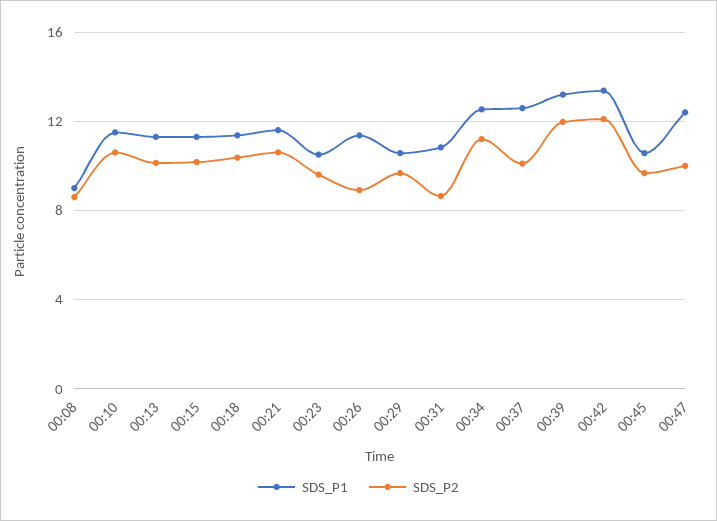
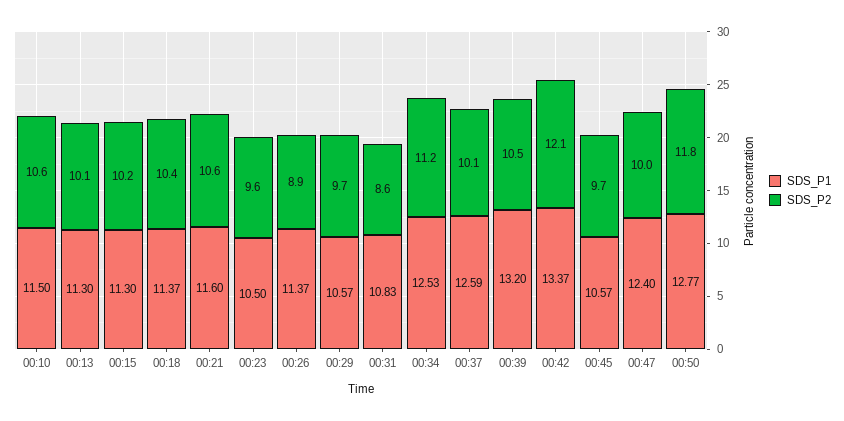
SDS_P1, 00:08: 9 -> none
SDS_P2, 00:08: 8.5 -> none
SDS_P2, 00:39: 12 -> 10.5
SDS_P1, 00:50: none -> 12.77
SDS_P2, 00:50: none -> 11.8

